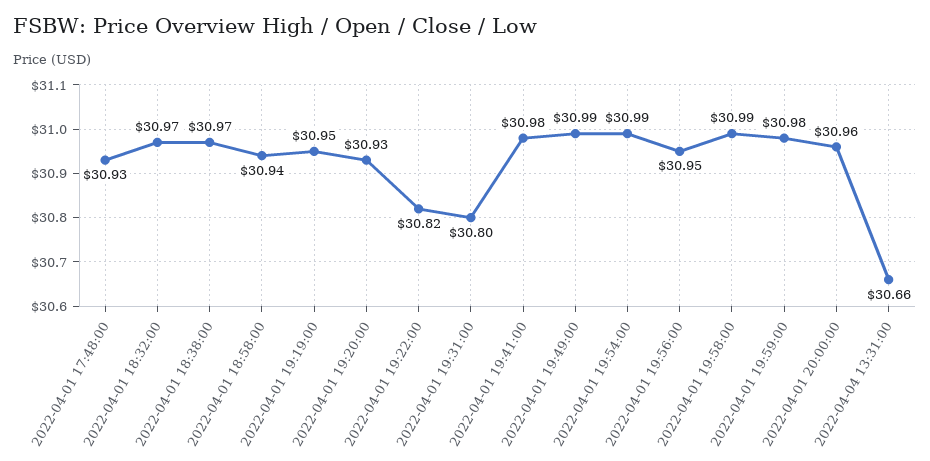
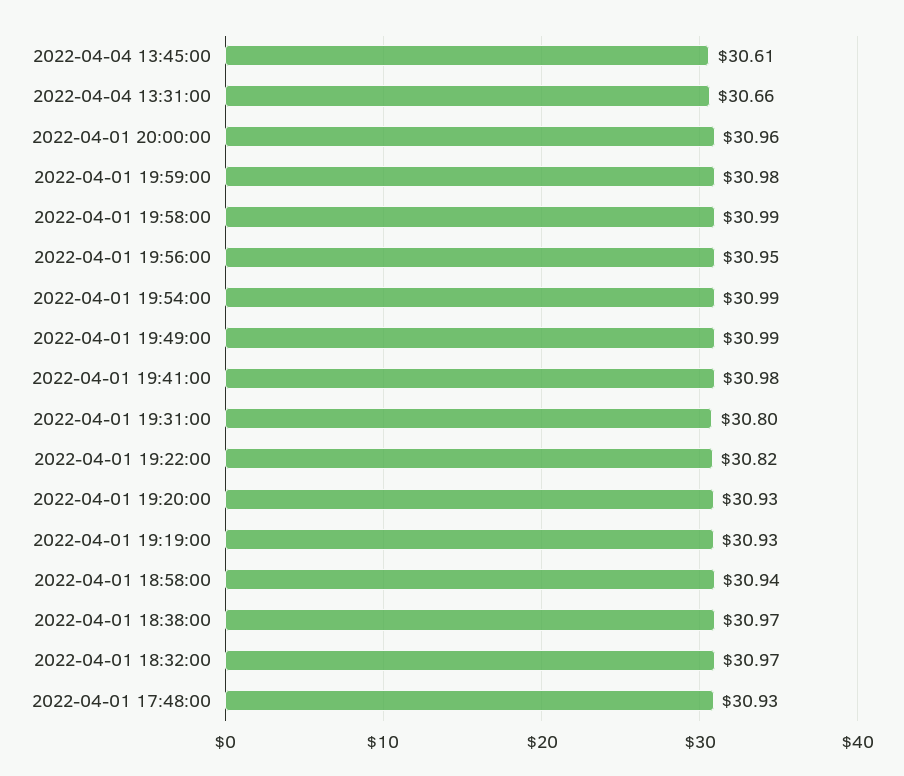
2022-04-01 19:19:00: 30.95 -> 30.93
2022-04-04 13:45:00: none -> 30.61

